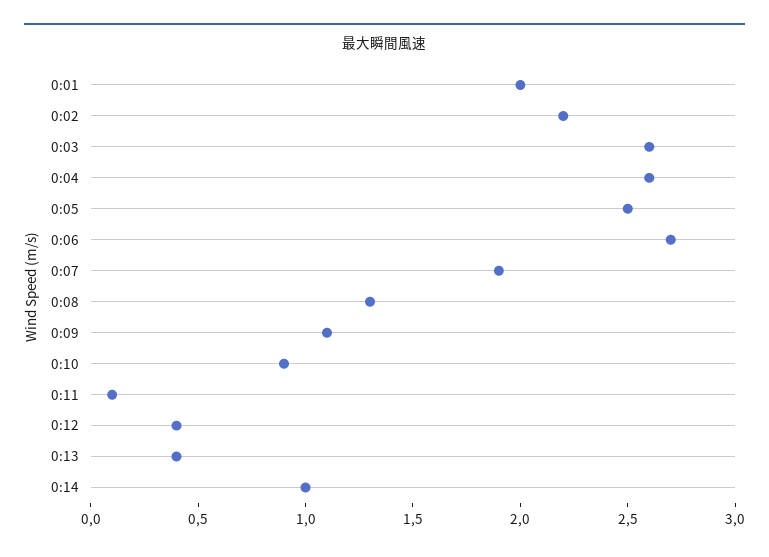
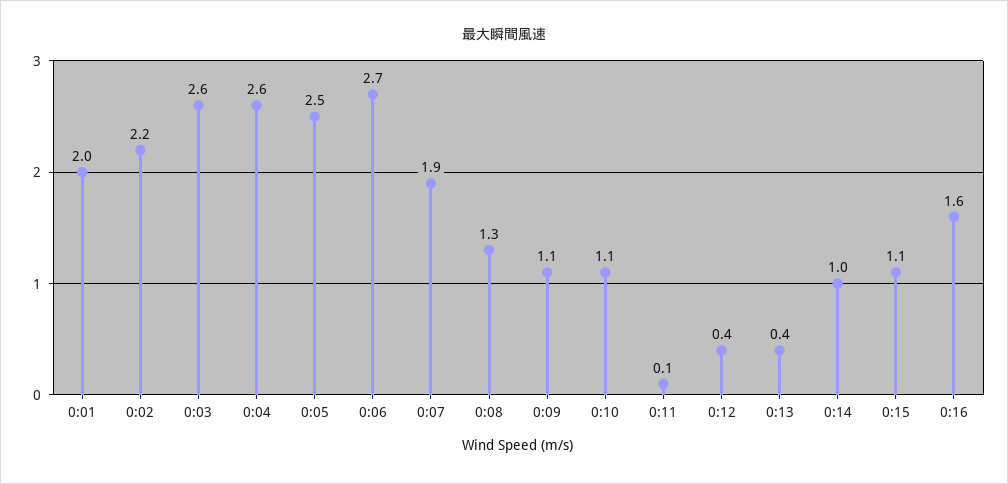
0:10: 0.9 -> 1.1
0:15: none -> 1.1
0:16: none -> 1.6

